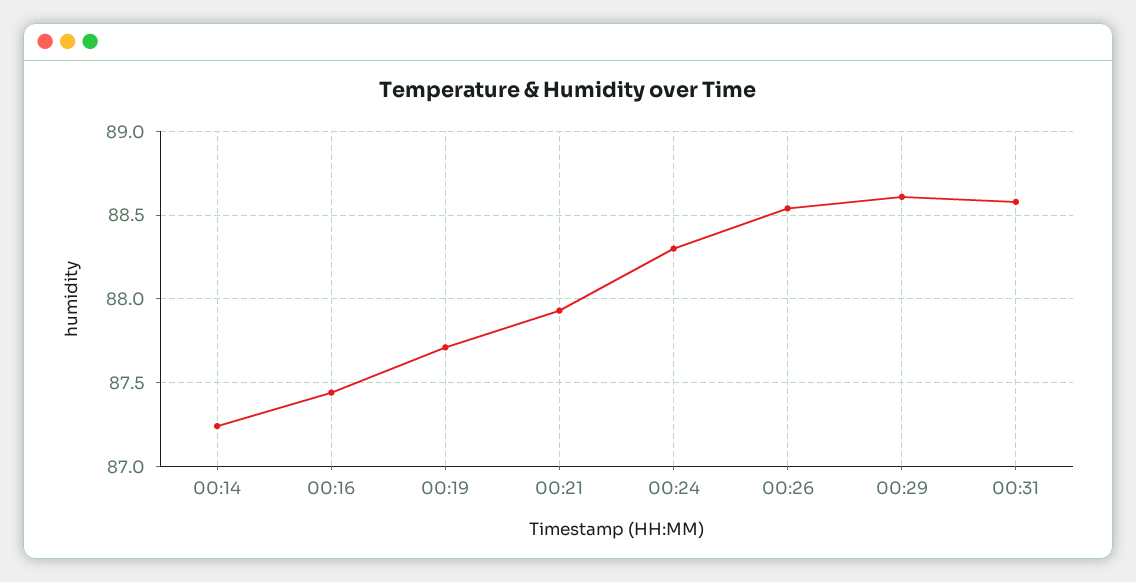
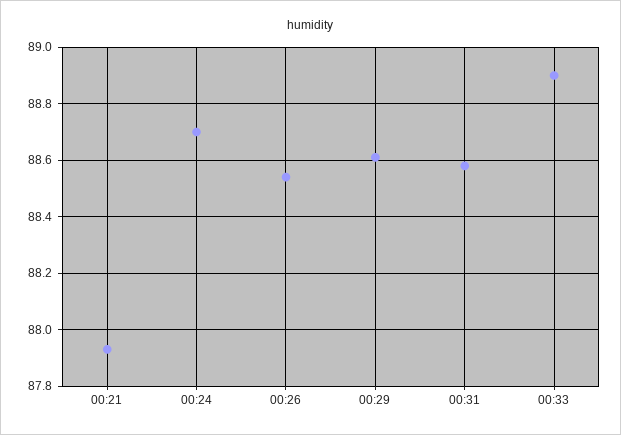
00:14: 87.25 -> none
00:16: 87.45 -> none
00:19: 87.7 -> none
00:24: 88.3 -> 88.7
00:33: none -> 88.9

